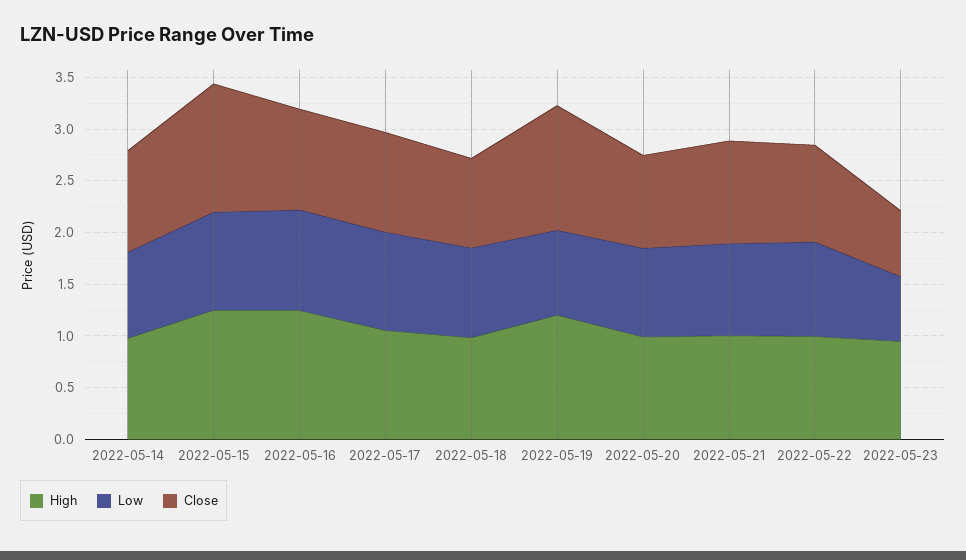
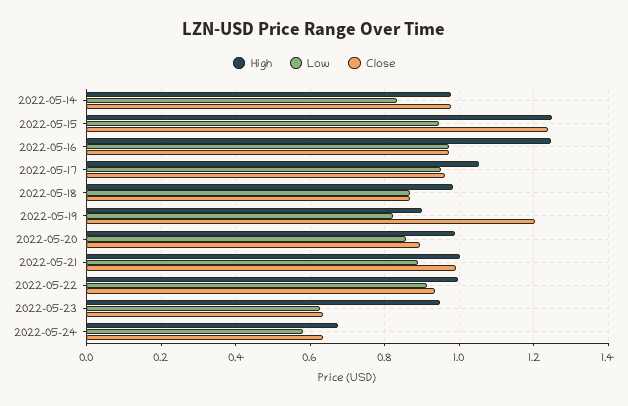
High, 2022-05-19: 1.2 -> 0.9
High, 2022-05-24: none -> 0.68
Low, 2022-05-24: none -> 0.58
Close, 2022-05-24: none -> 0.64

